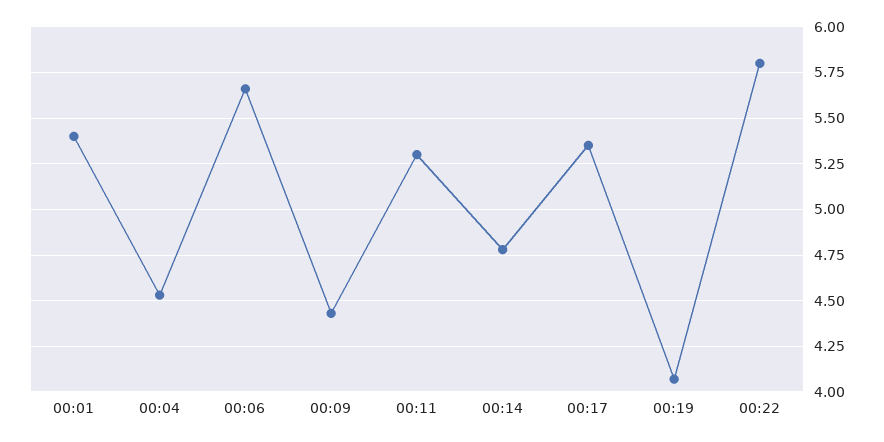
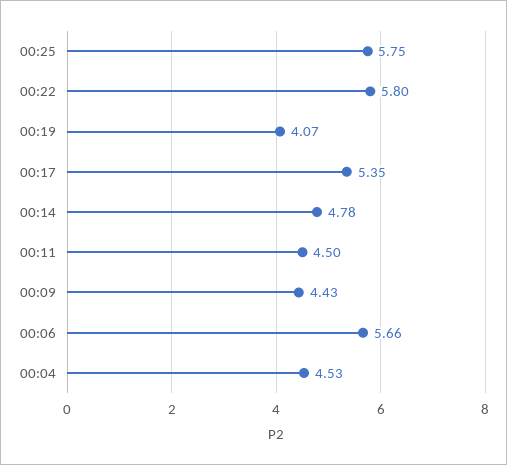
00:01: 5.4 -> none
00:11: 5.3 -> 4.5
00:25: none -> 5.75

